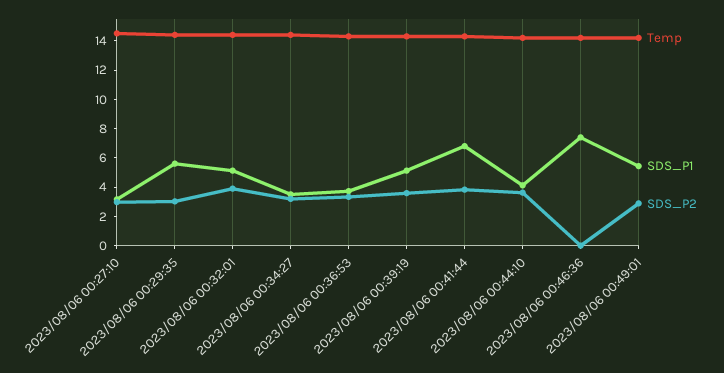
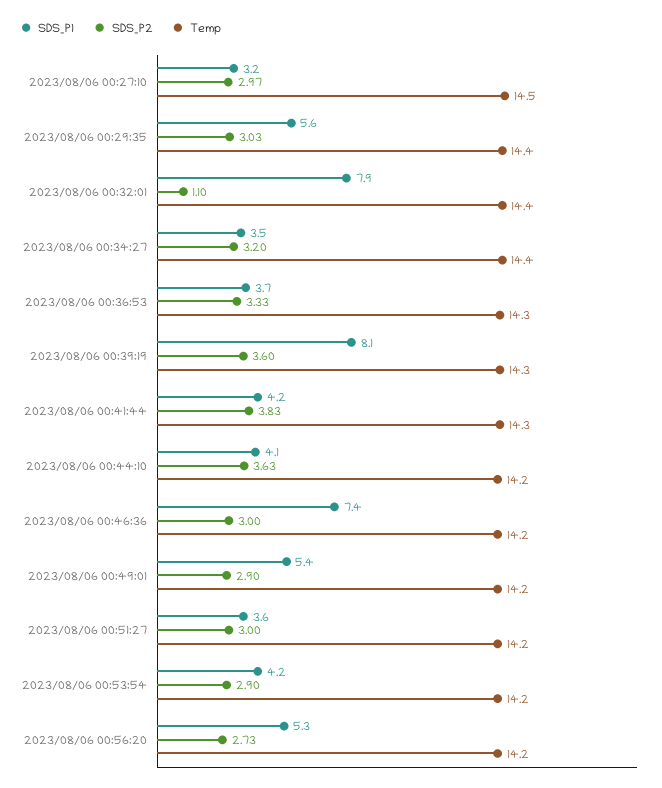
SDS_P1, 2023/08/06 00:32:01: 5 -> 7.9
SDS_P2, 2023/08/06 00:32:01: 4 -> 1.1
SDS_P1, 2023/08/06 00:39:19: 5 -> 8.1
SDS_P1, 2023/08/06 00:41:44: 7 -> 4.2
SDS_P2, 2023/08/06 00:46:36: 0 -> 3
SDS_P1, 2023/08/06 00:51:27: none -> 3.6
SDS_P2, 2023/08/06 00:51:27: none -> 3
Temp, 2023/08/06 00:51:27: none -> 14.2
SDS_P1, 2023/08/06 00:53:54: none -> 4.2
SDS_P2, 2023/08/06 00:53:54: none -> 2.9
Temp, 2023/08/06 00:53:54: none -> 14.2
SDS_P1, 2023/08/06 00:56:20: none -> 5.3
SDS_P2, 2023/08/06 00:56:20: none -> 2.73
Temp, 2023/08/06 00:56:20: none -> 14.2

